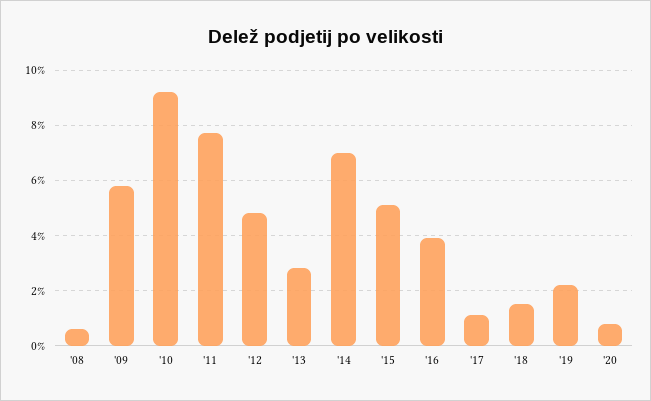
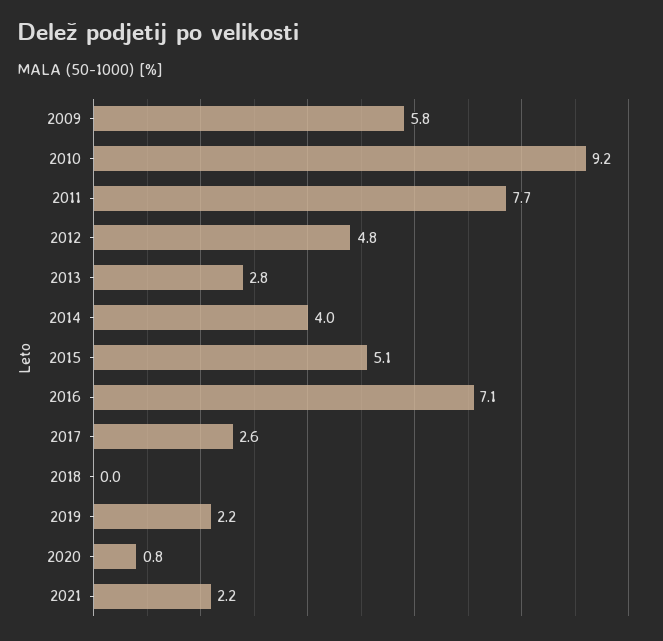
'08: 0.5 -> none
'14: 7 -> 4
'16: 4 -> 7.1
'17: 1 -> 2.6
'18: 1.5 -> 0
2021: none -> 2.2

